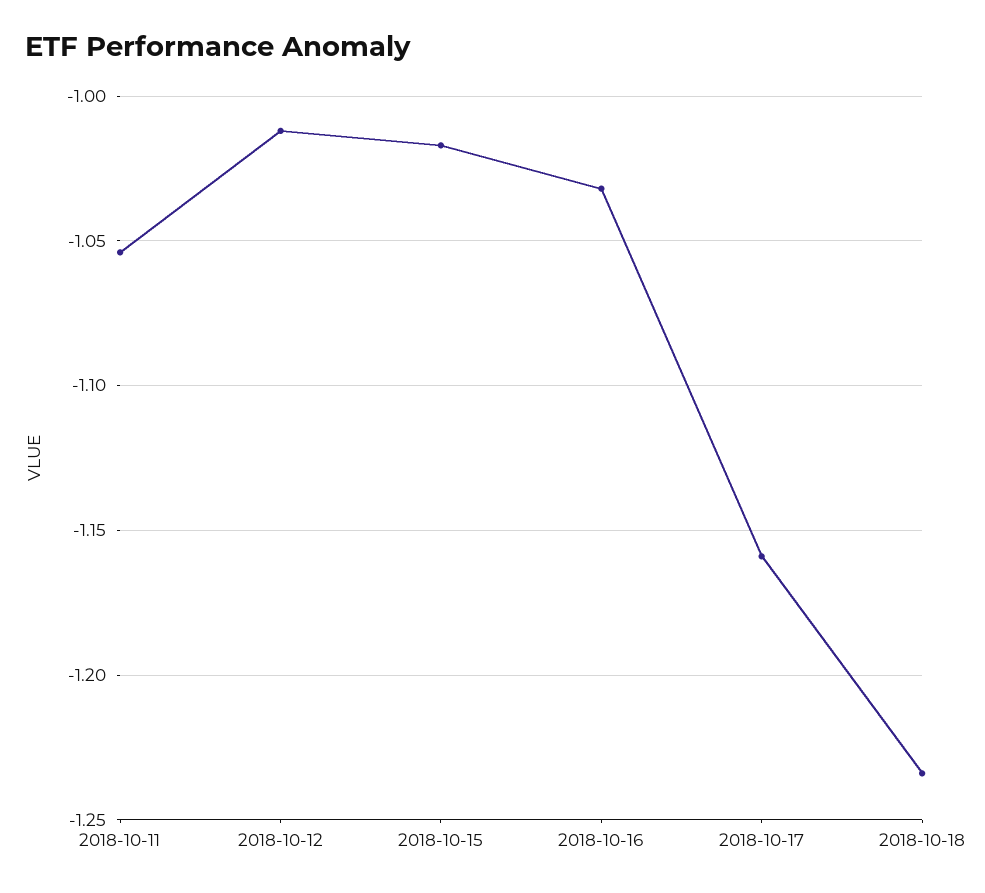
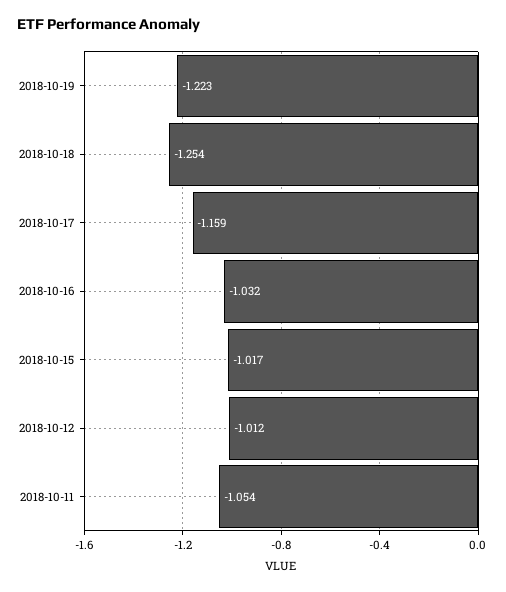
2018-10-18: -1.235 -> -1.254
2018-10-19: none -> -1.223

